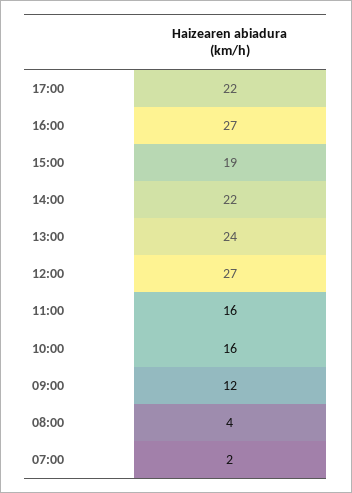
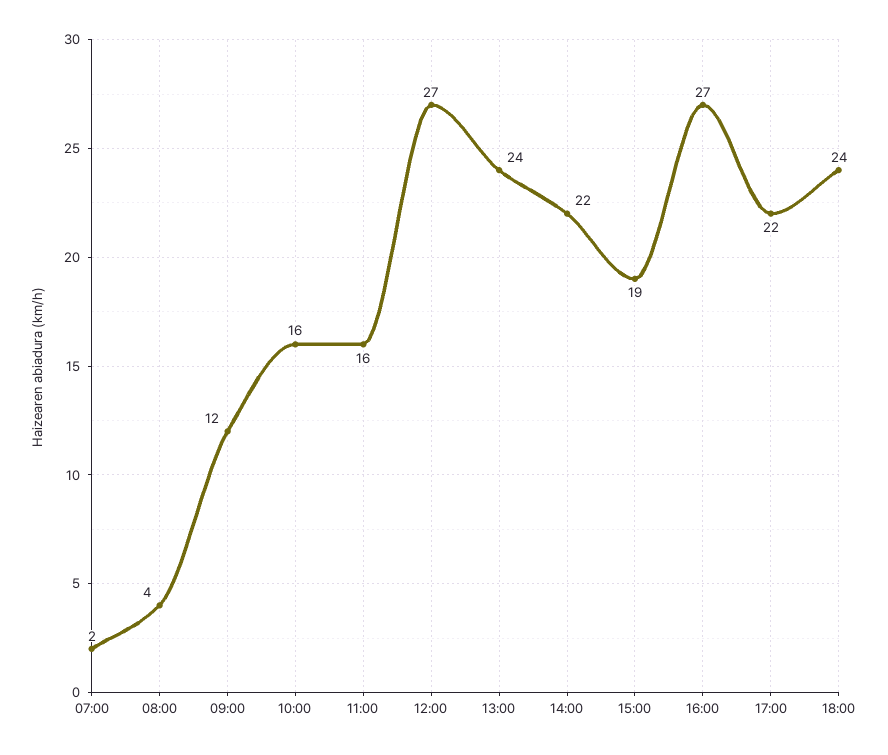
18:00: none -> 24

